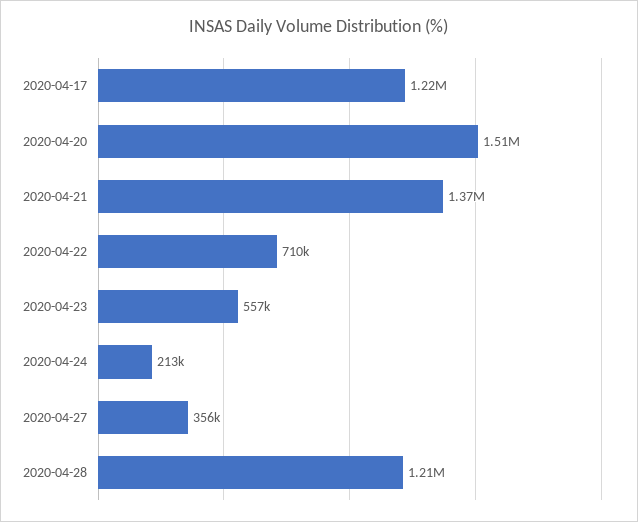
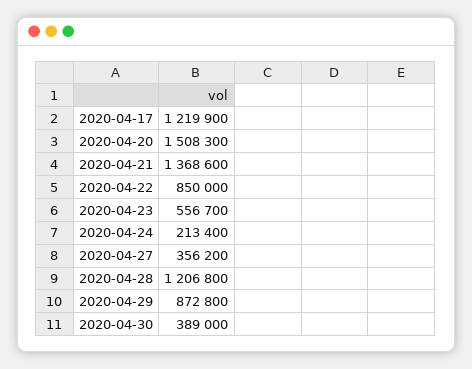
2020-04-22: 710000 -> 850000
2020-04-29: none -> 872800
2020-04-30: none -> 389000

